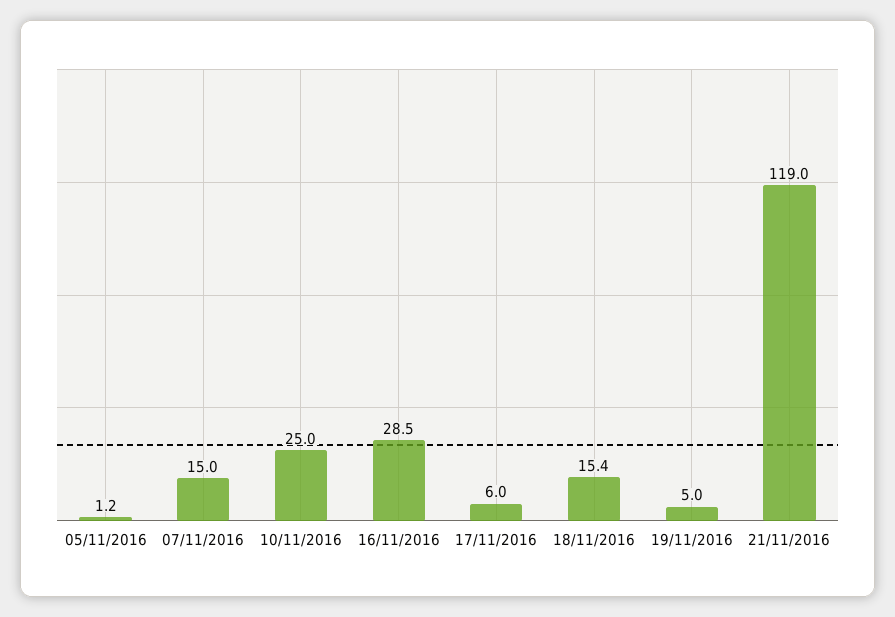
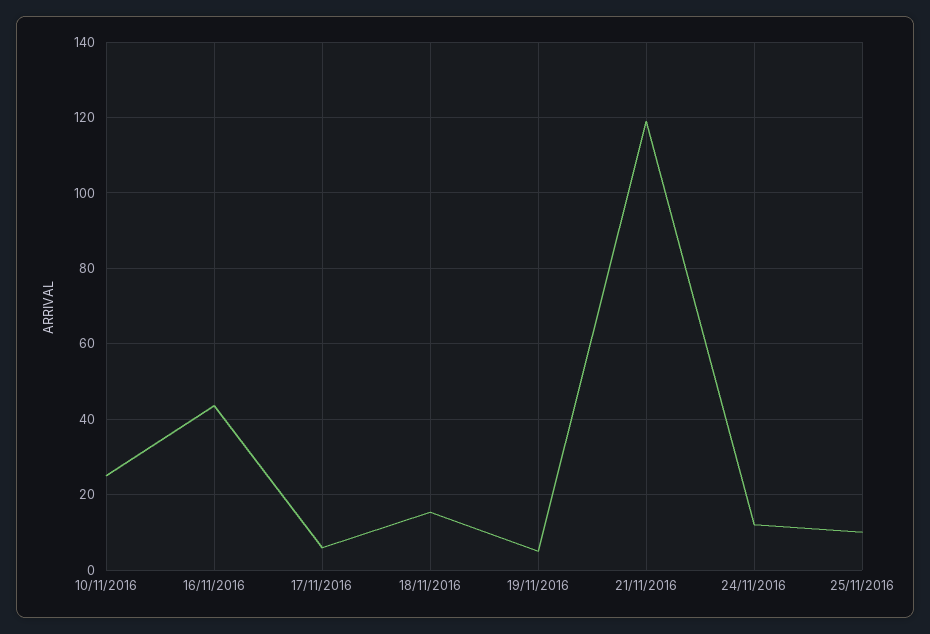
05/11/2016: 1.2 -> none
07/11/2016: 15 -> none
16/11/2016: 28.5 -> 44
24/11/2016: none -> 12
25/11/2016: none -> 10

